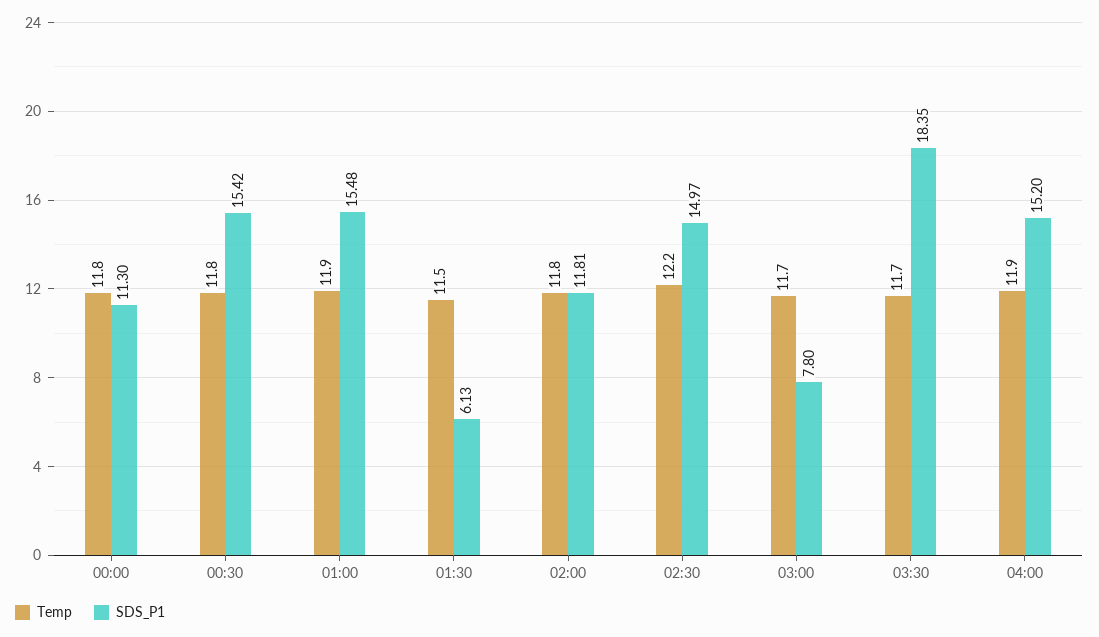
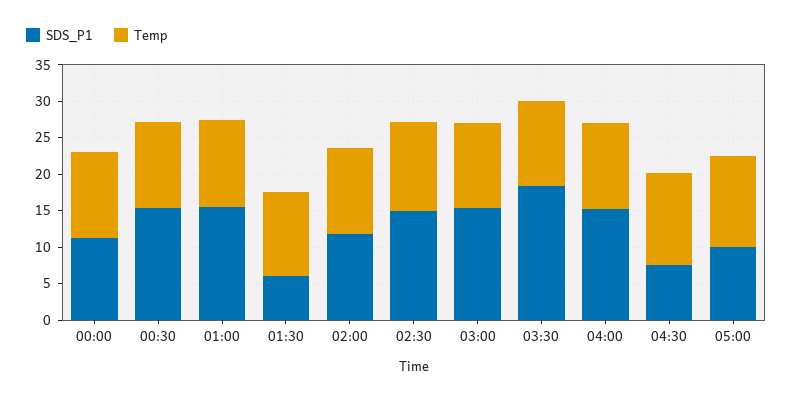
SDS_P1, 03:00: 7.8 -> 15
SDS_P1, 04:30: none -> 7.5
Temp, 04:30: none -> 12.5
SDS_P1, 05:00: none -> 10
Temp, 05:00: none -> 12.5

